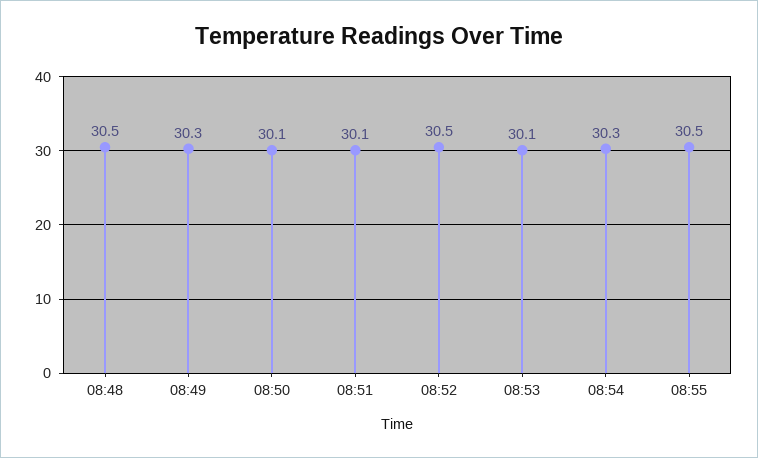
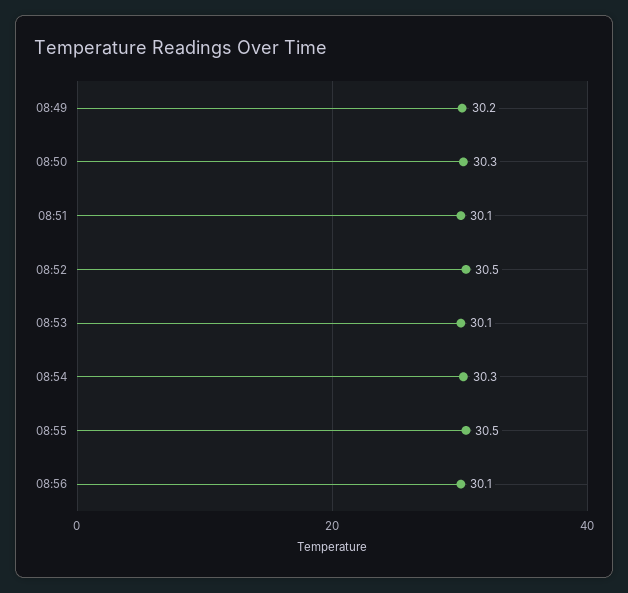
08:48: 30.5 -> none
08:49: 30.3 -> 30.2
08:50: 30.1 -> 30.3
08:56: none -> 30.1

